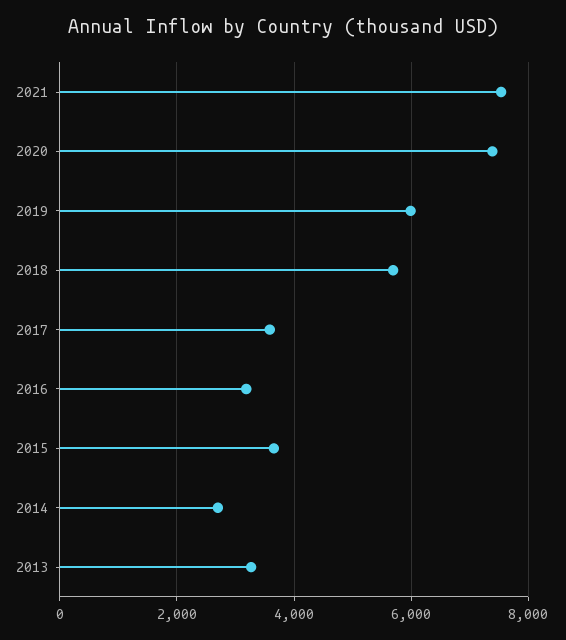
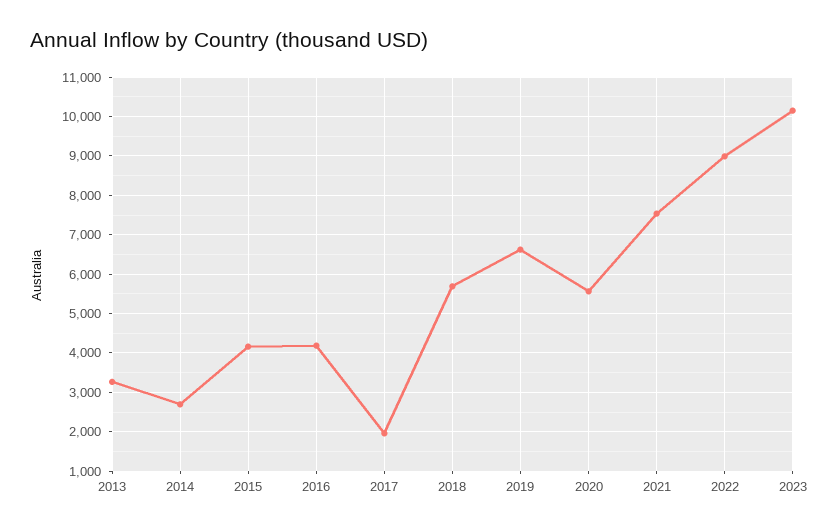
2020: 7400 -> 5600
2019: 6000 -> 6600
2017: 3600 -> 2000
2016: 3200 -> 4200
2015: 3600 -> 4200
2022: none -> 9000
2023: none -> 10200

